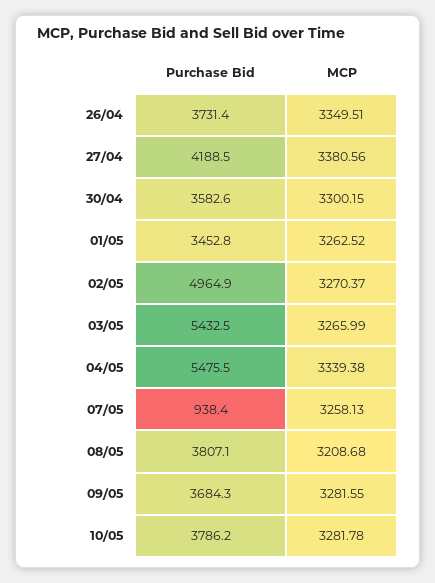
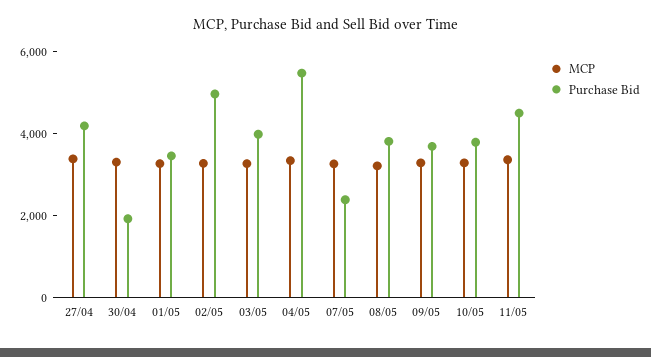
Purchase Bid, 26/04: 3731.4 -> none
MCP, 26/04: 3349.51 -> none
Purchase Bid, 30/04: 3582.6 -> 2000
Purchase Bid, 03/05: 5432.5 -> 4000
Purchase Bid, 07/05: 938.4 -> 2500
MCP, 11/05: none -> 3500
Purchase Bid, 11/05: none -> 4500

